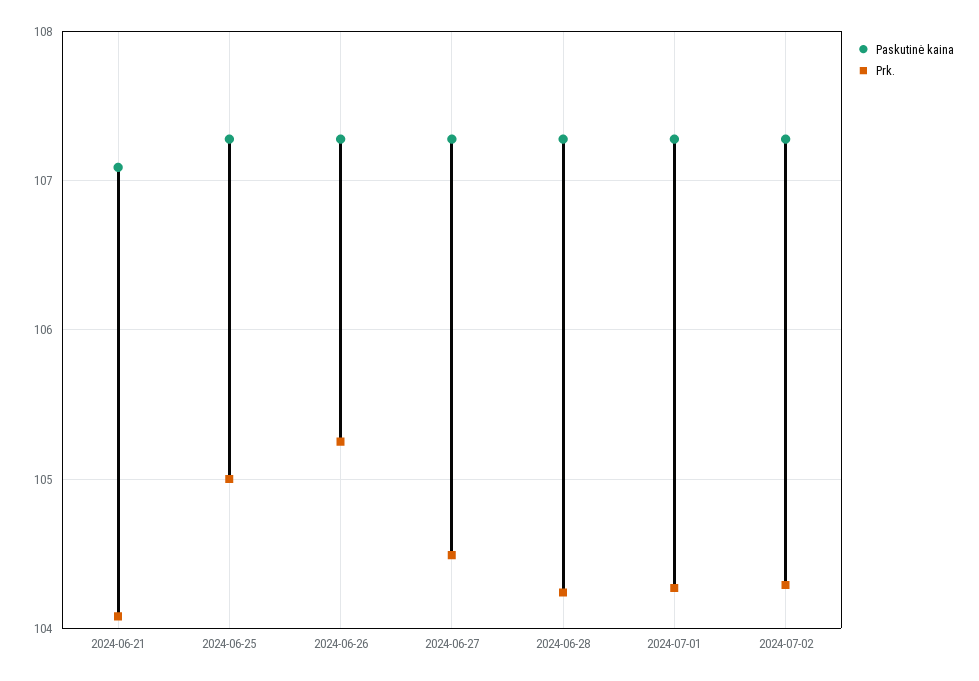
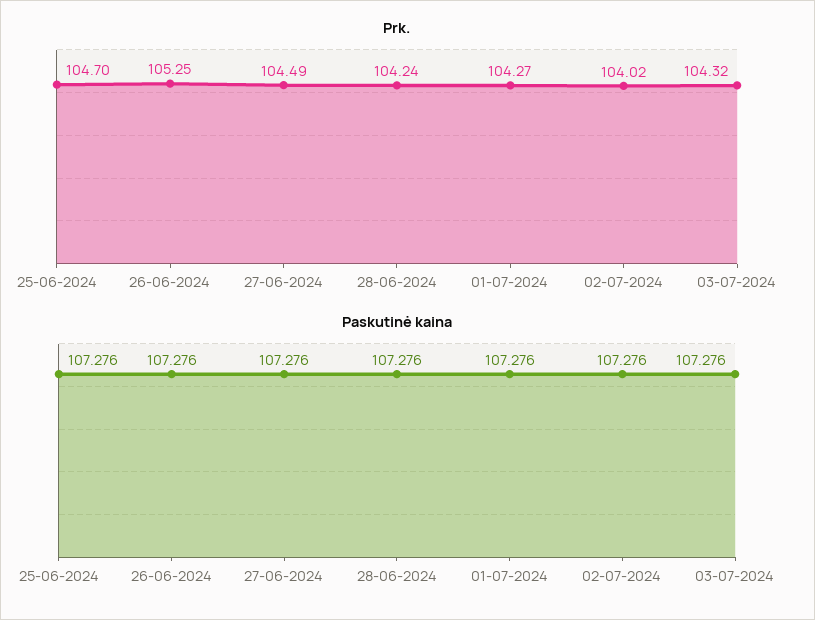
Paskutinė kaina, 2024-06-21: 107.1 -> none
Prk., 2024-06-21: 104.1 -> none
Prk., 2024-06-25: 105 -> 104.7
Prk., 2024-07-02: 104.3 -> 104.02
Prk., 03-07-2024: none -> 104.32
Paskutinė kaina, 03-07-2024: none -> 107.276

